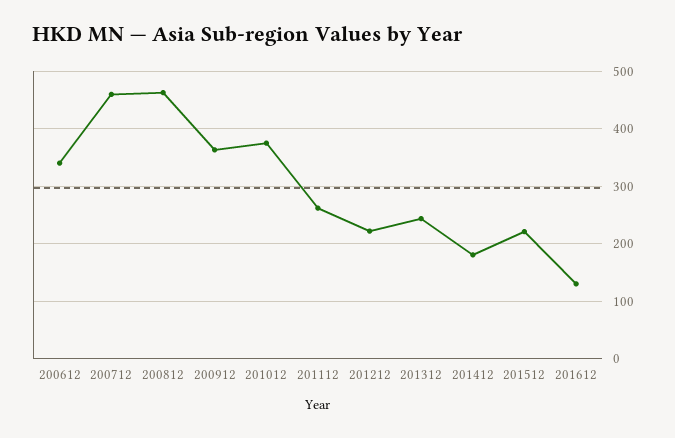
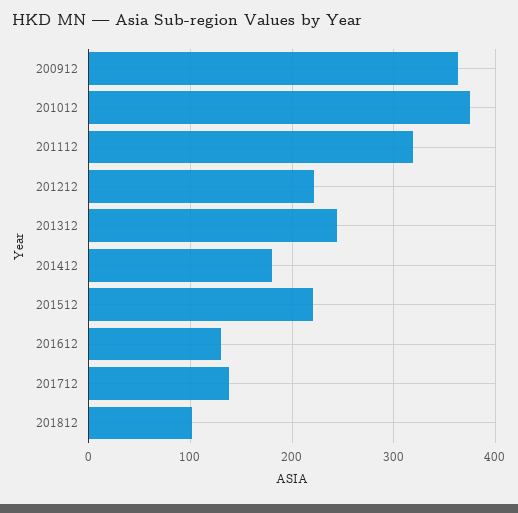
200612: 340 -> none
200712: 460 -> none
200812: 460 -> none
201112: 260 -> 320
201712: none -> 140
201812: none -> 100

